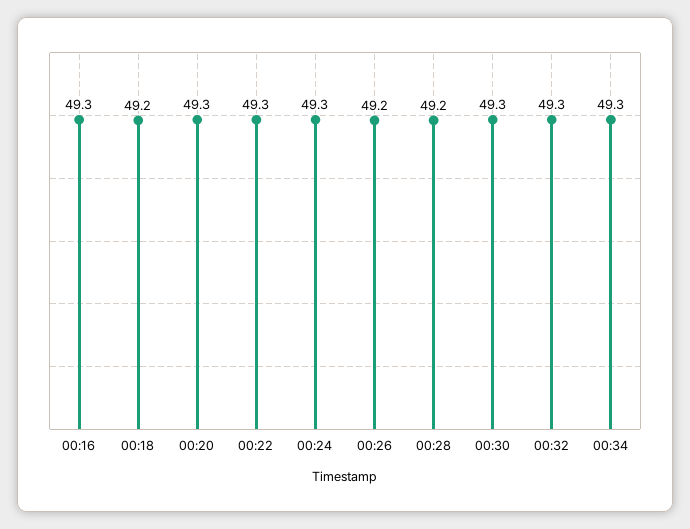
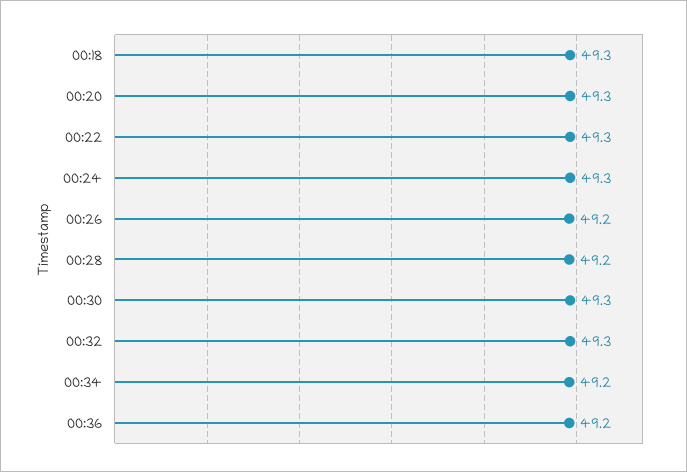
00:16: 49.3 -> none
00:18: 49.2 -> 49.3
00:34: 49.3 -> 49.2
00:36: none -> 49.2

